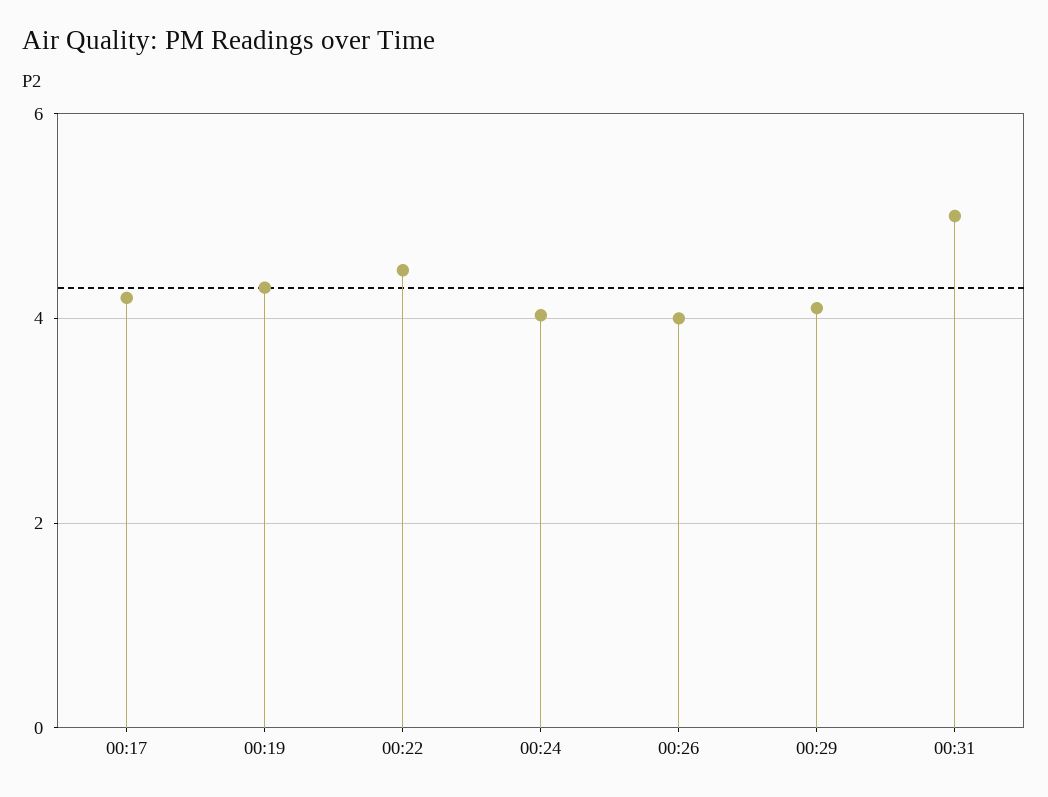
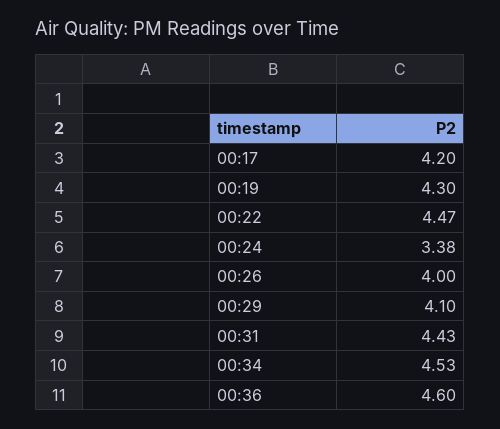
00:24: 4 -> 3.38
00:31: 5 -> 4.43
00:34: none -> 4.53
00:36: none -> 4.6

